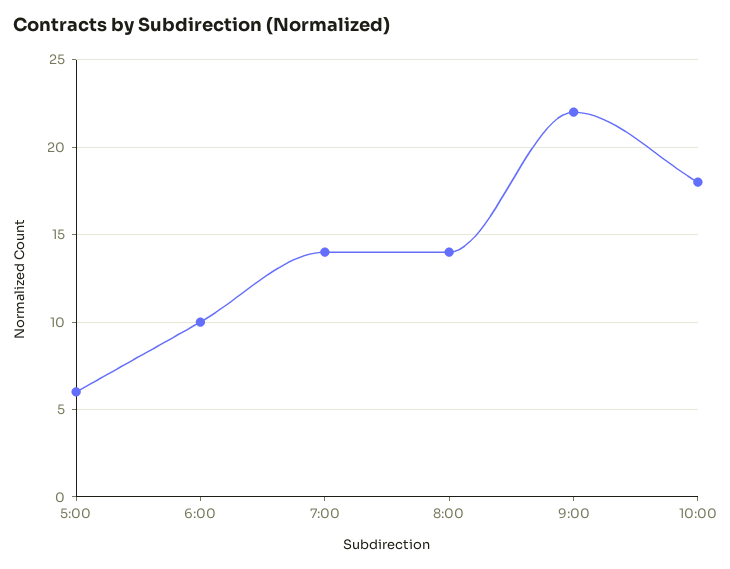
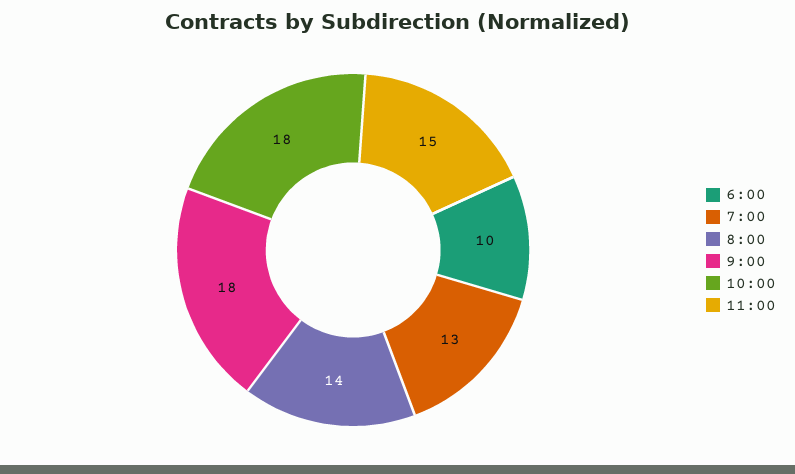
5:00: 6 -> none
7:00: 14 -> 13
9:00: 22 -> 18
11:00: none -> 15

